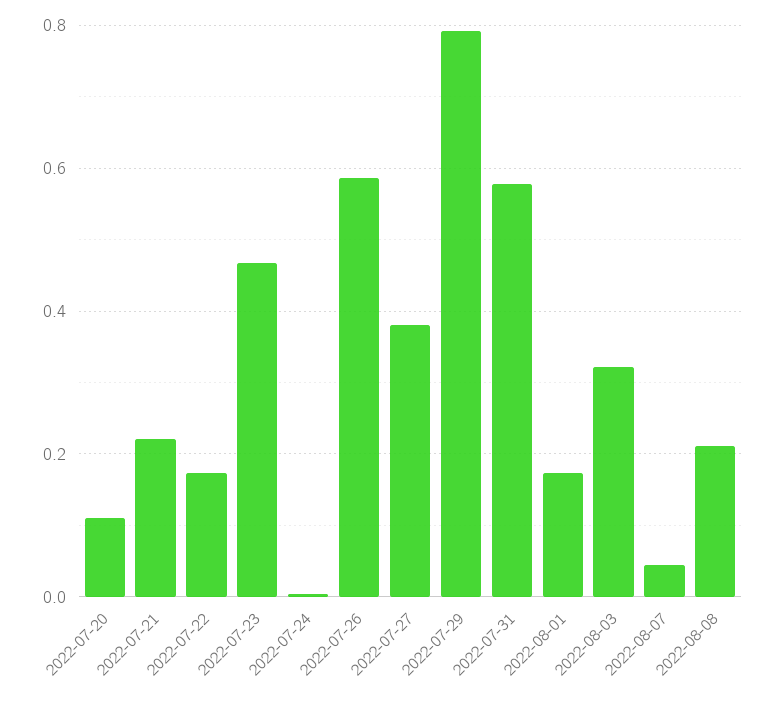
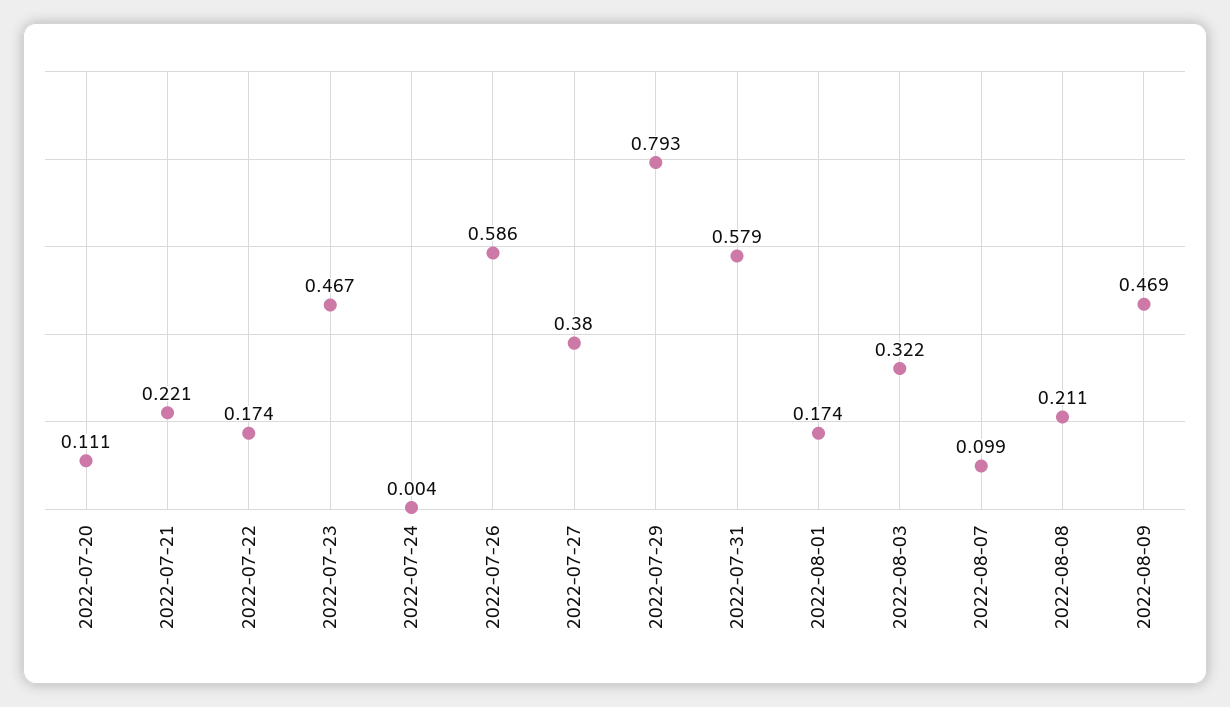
2022-08-07: 0.04 -> 0.099
2022-08-09: none -> 0.469

